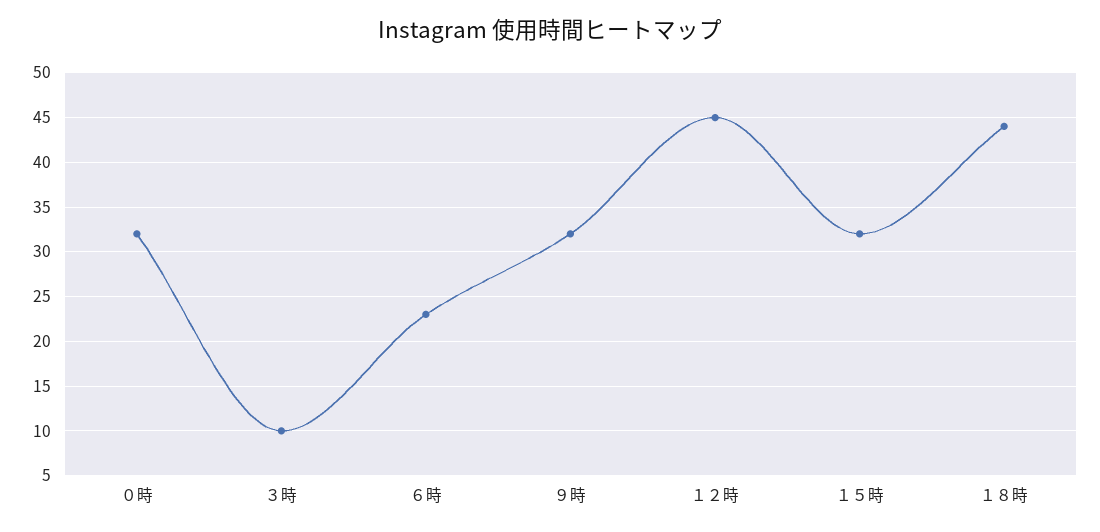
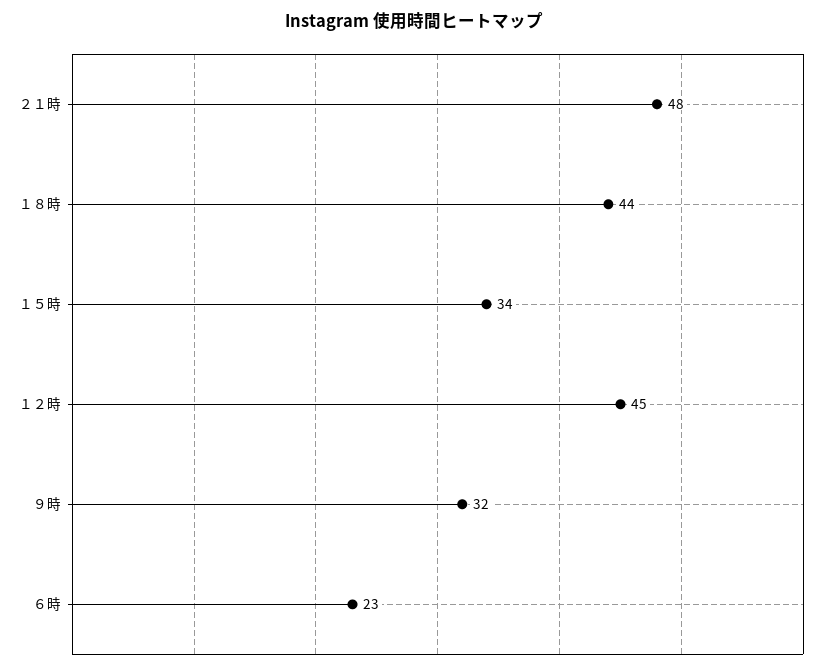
０時: 32 -> none
３時: 10 -> none
１５時: 32 -> 34
２１時: none -> 48

